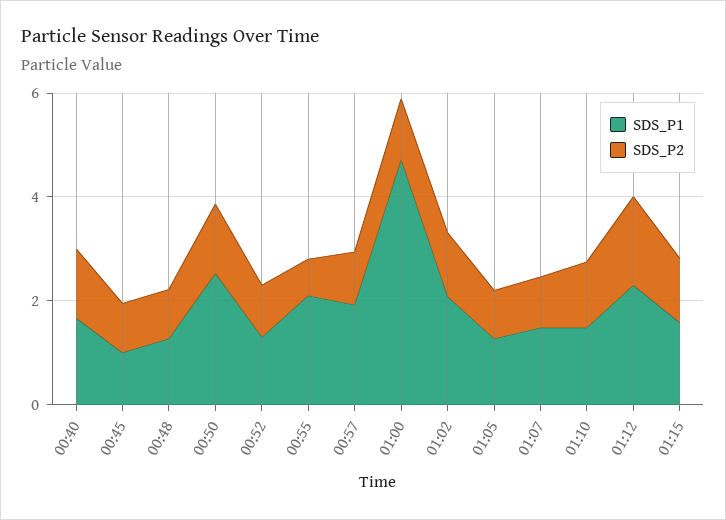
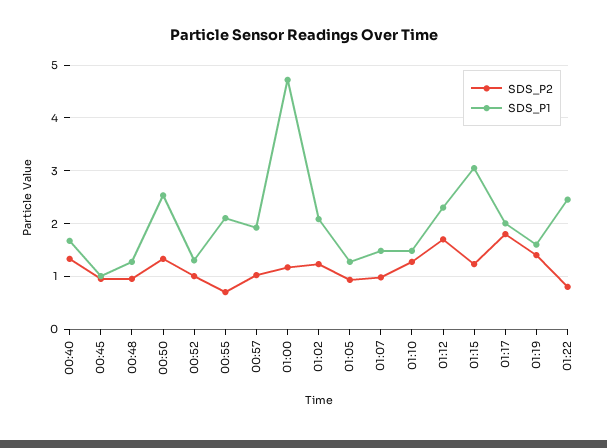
SDS_P1, 01:15: 1.5 -> 3
SDS_P2, 01:17: none -> 1.8
SDS_P1, 01:17: none -> 2
SDS_P2, 01:19: none -> 1.4
SDS_P1, 01:19: none -> 1.6
SDS_P2, 01:22: none -> 0.8
SDS_P1, 01:22: none -> 2.4

